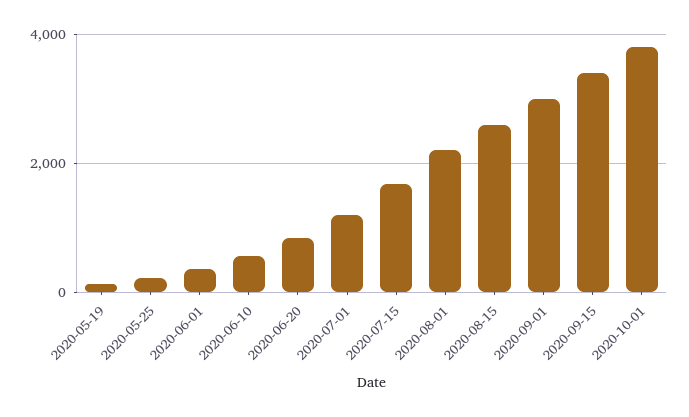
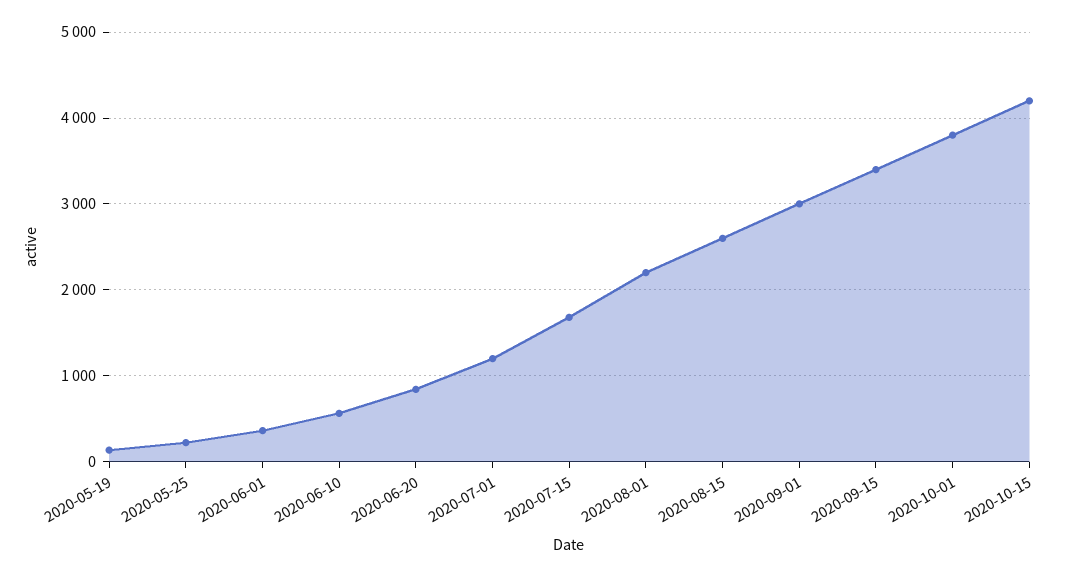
2020-10-15: none -> 4200

